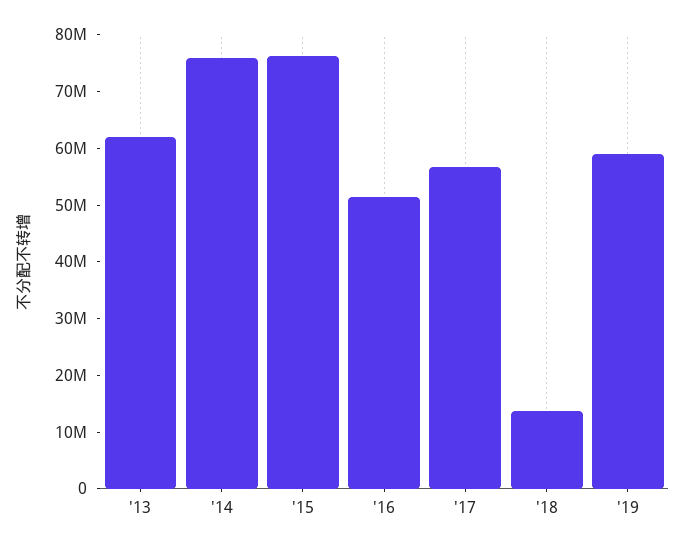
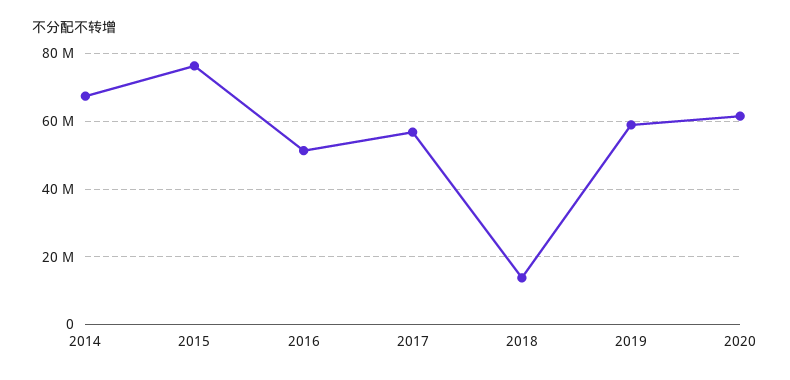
'13: 62000000 -> none
'14: 76000000 -> 68000000
2020: none -> 62000000

